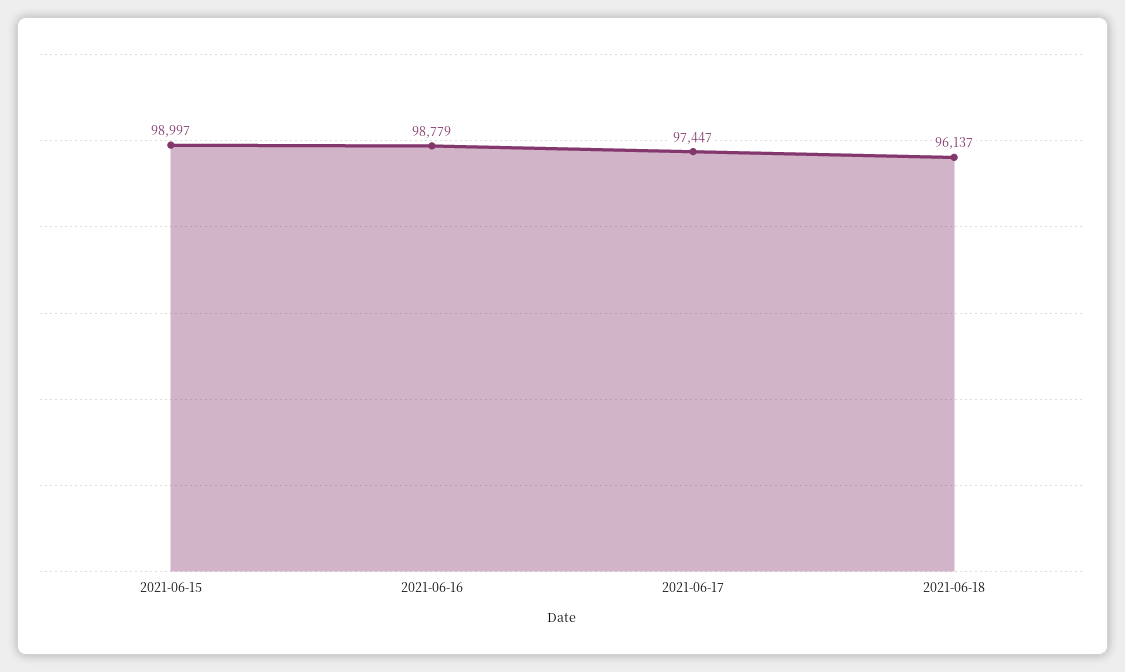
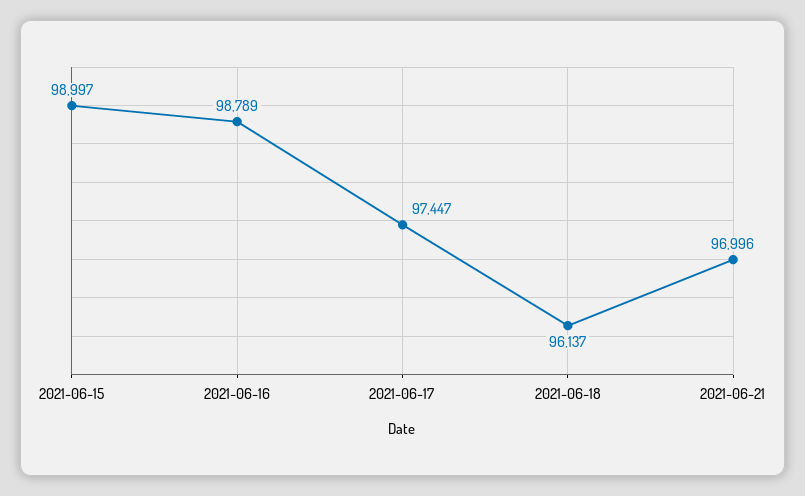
2021-06-16: 98779 -> 98789
2021-06-21: none -> 96996

